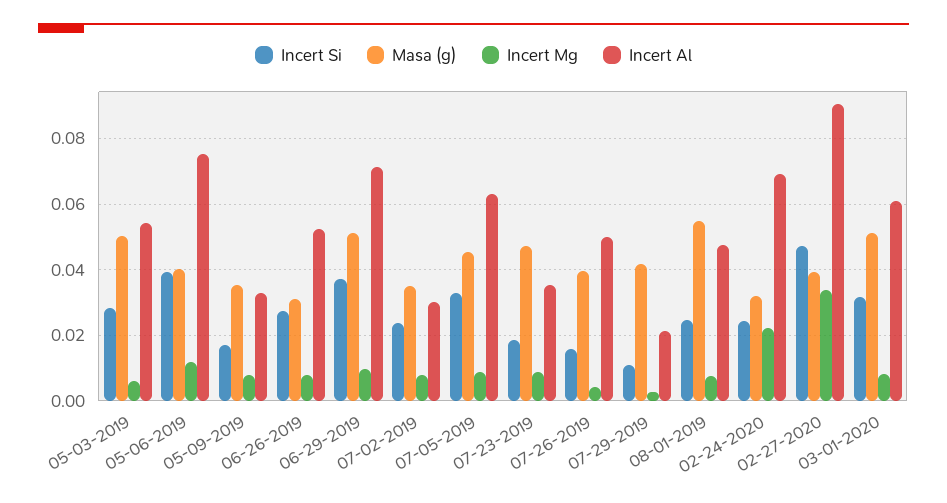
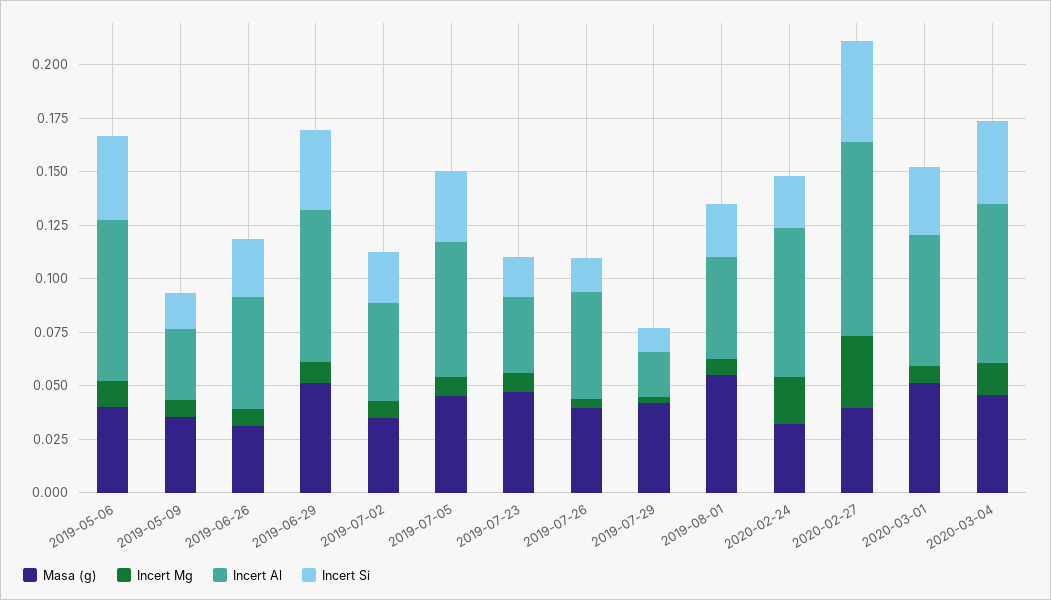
Incert Si, 05-03-2019: 0.028 -> none
Masa (g), 05-03-2019: 0.05 -> none
Incert Mg, 05-03-2019: 0.006 -> none
Incert Al, 05-03-2019: 0.054 -> none
Incert Al, 07-02-2019: 0.03 -> 0.045
Masa (g), 2020-03-04: none -> 0.045
Incert Mg, 2020-03-04: none -> 0.015
Incert Al, 2020-03-04: none -> 0.075
Incert Si, 2020-03-04: none -> 0.04

